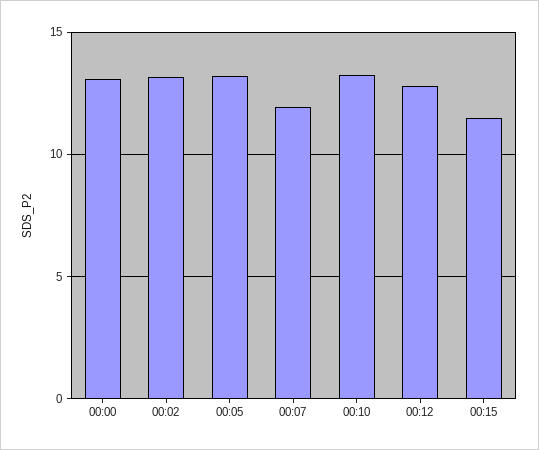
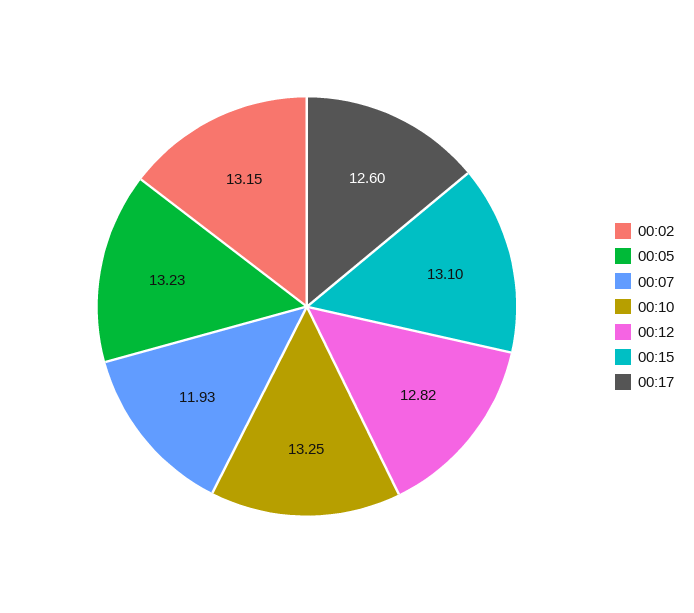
00:00: 13 -> none
00:15: 11.5 -> 13.1
00:17: none -> 12.6

